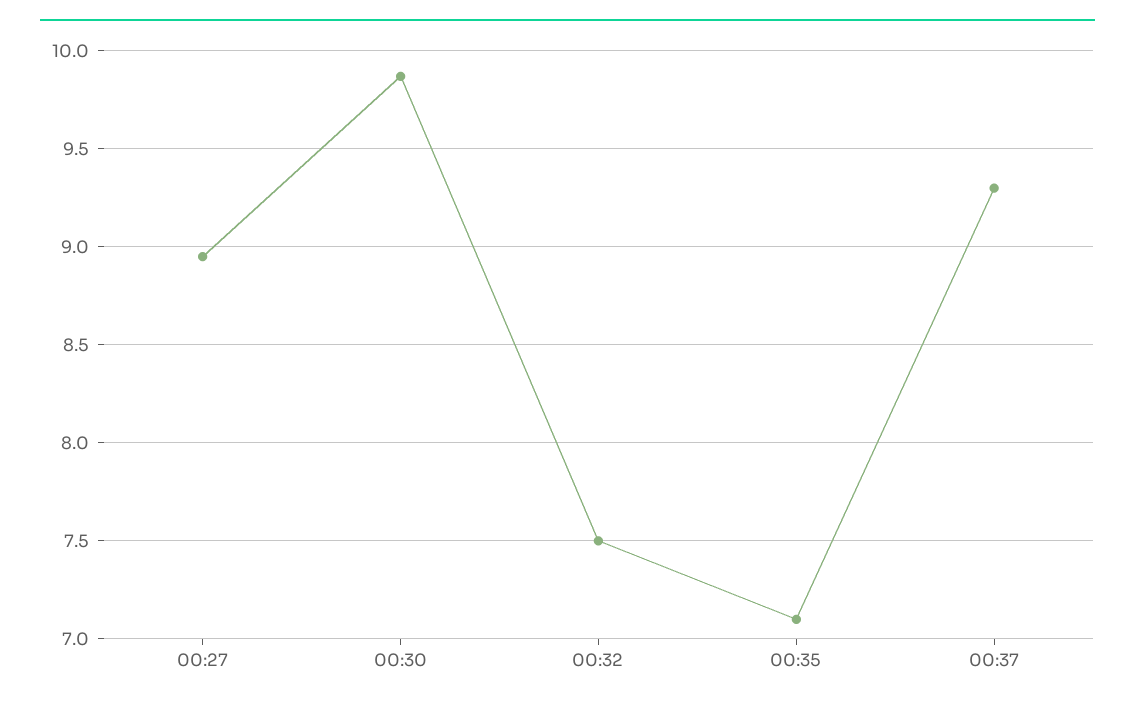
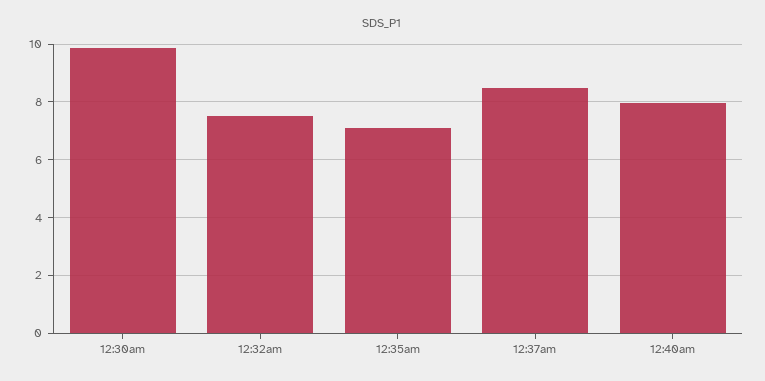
00:27: 8.95 -> none
00:37: 9.3 -> 8.5
12:40am: none -> 8

